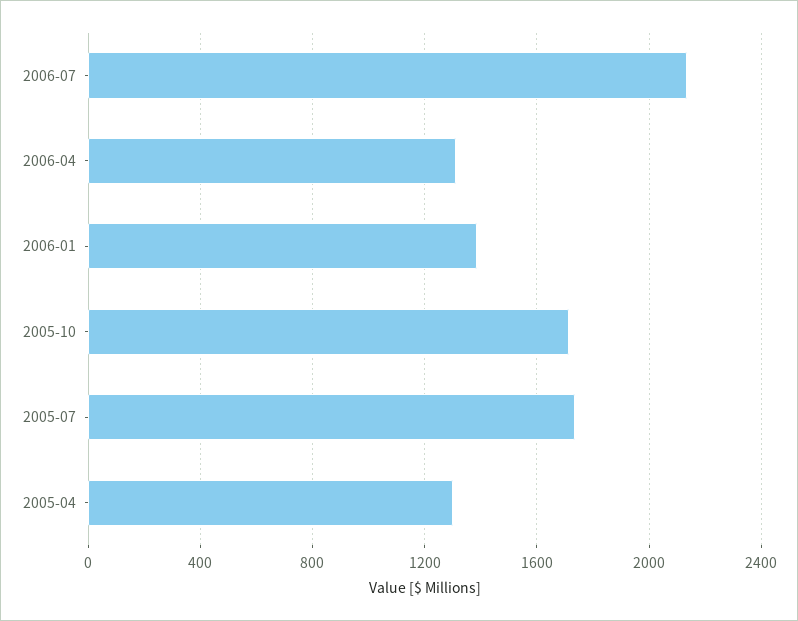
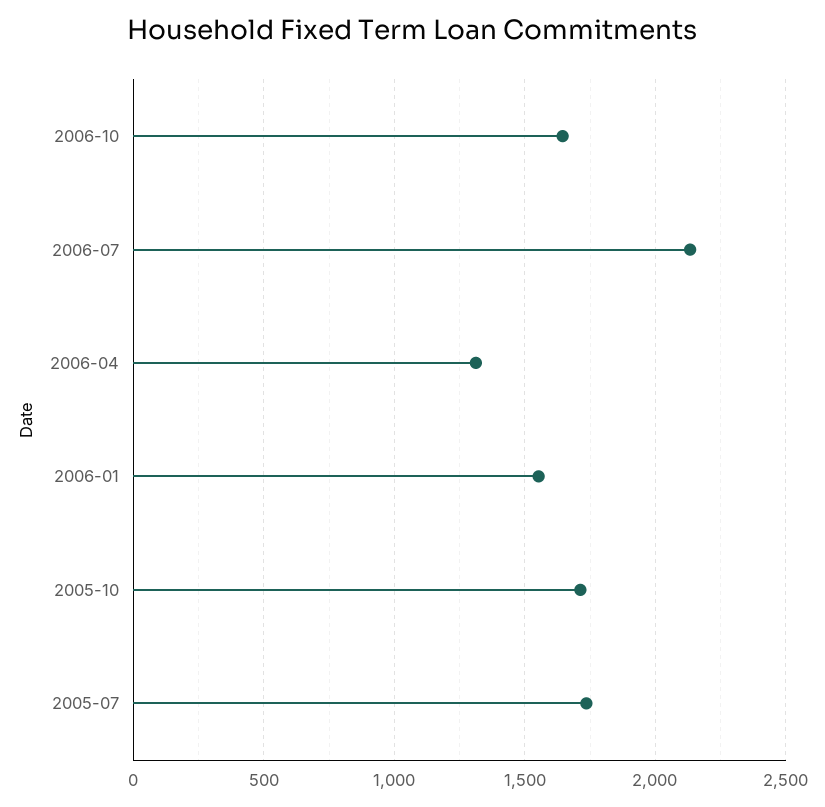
2006-01: 1400 -> 1550
2005-04: 1300 -> none
2006-10: none -> 1650

